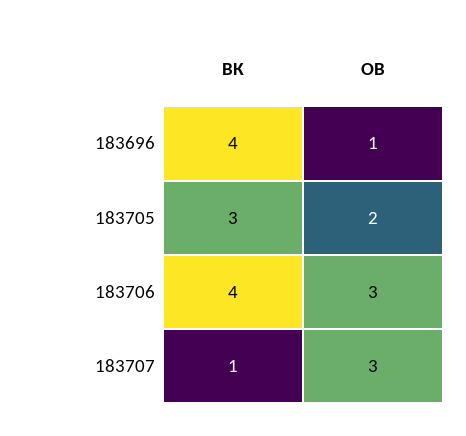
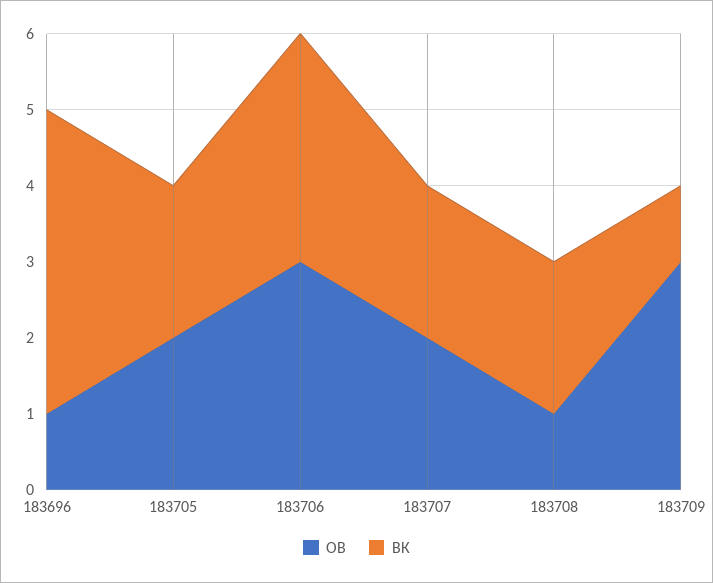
ВК, 183705: 3 -> 2
ВК, 183706: 4 -> 3
ВК, 183707: 1 -> 2
ОВ, 183707: 3 -> 2
ОВ, 183708: none -> 1
ВК, 183708: none -> 2
ОВ, 183709: none -> 3
ВК, 183709: none -> 1

